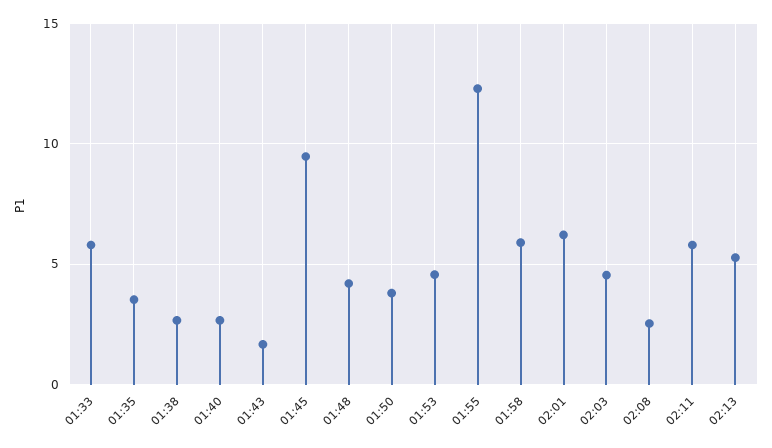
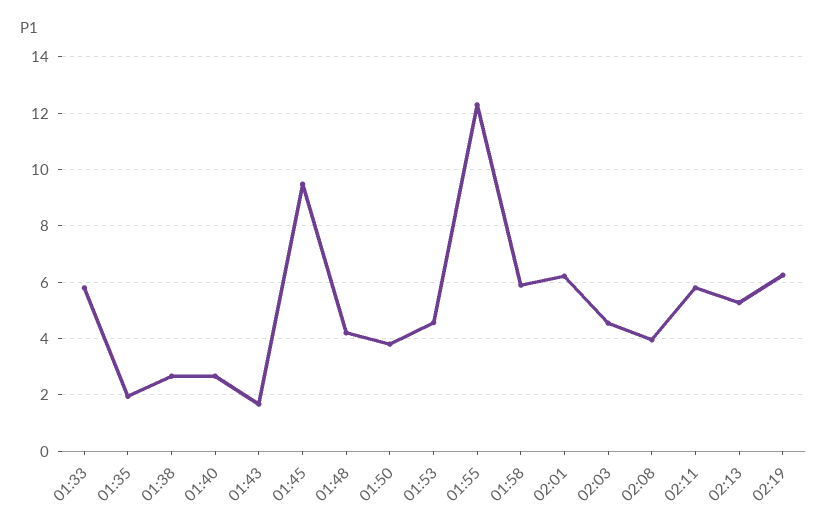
01:35: 3.5 -> 2
02:08: 2.5 -> 4
02:19: none -> 6.25

